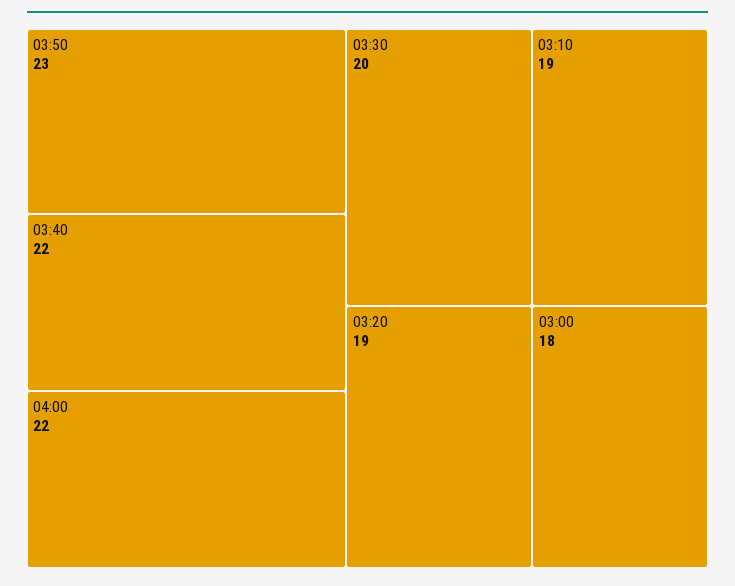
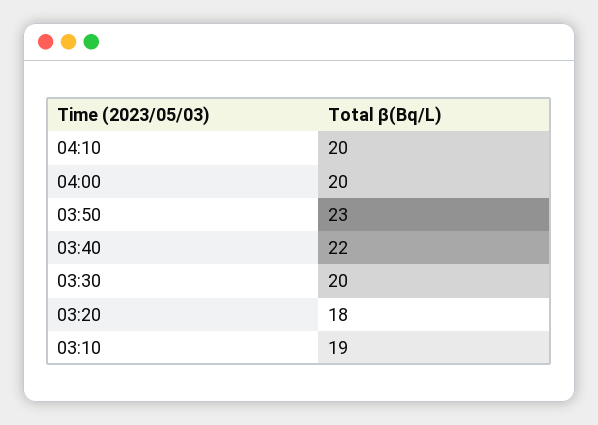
04:00: 22 -> 20
03:20: 19 -> 18
03:00: 18 -> none
04:10: none -> 20

